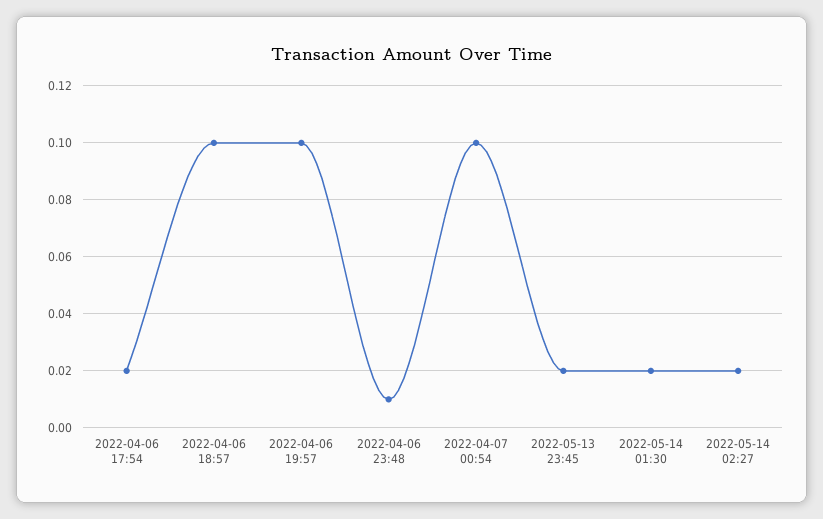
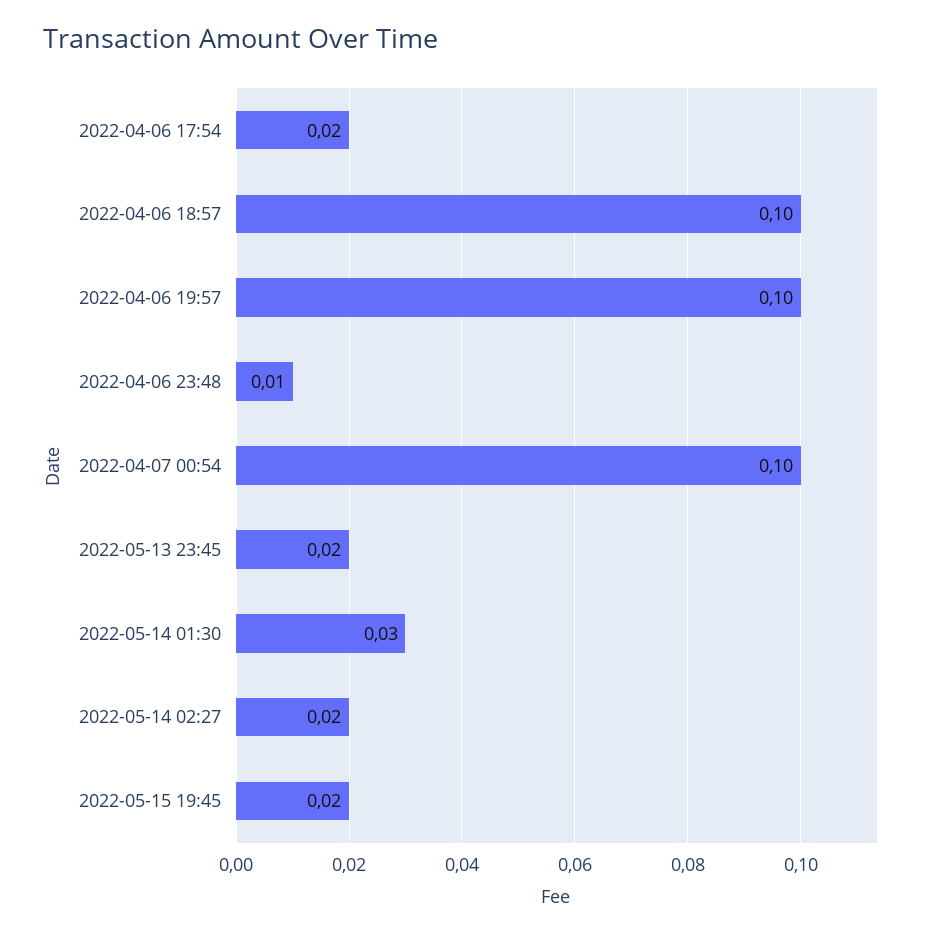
2022-05-14 01:30: 0.02 -> 0.03
2022-05-15 19:45: none -> 0.02

